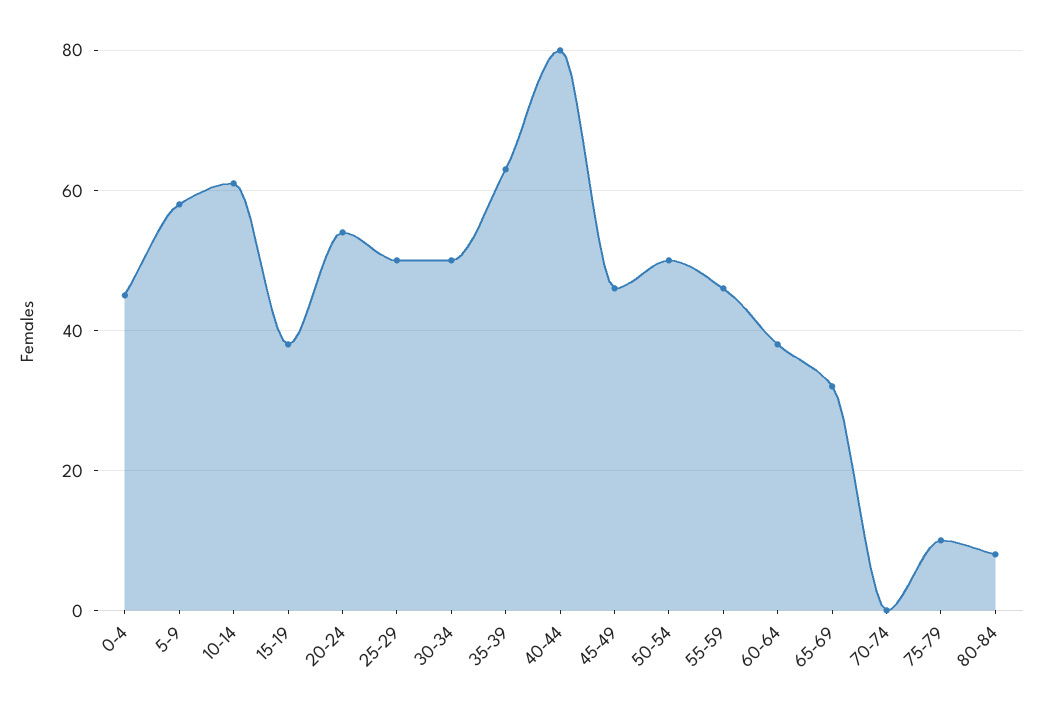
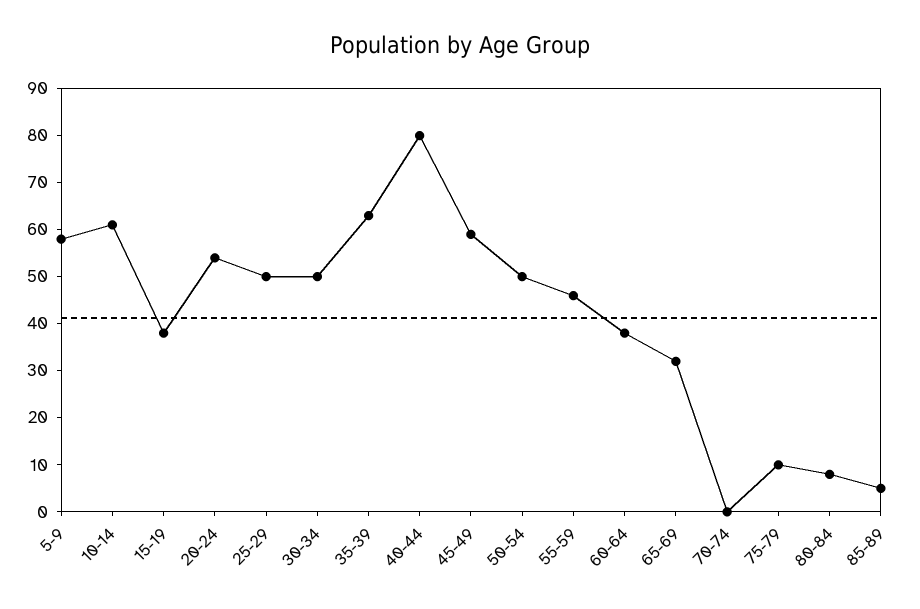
0-4: 45 -> none
45-49: 45 -> 60
85-89: none -> 5

